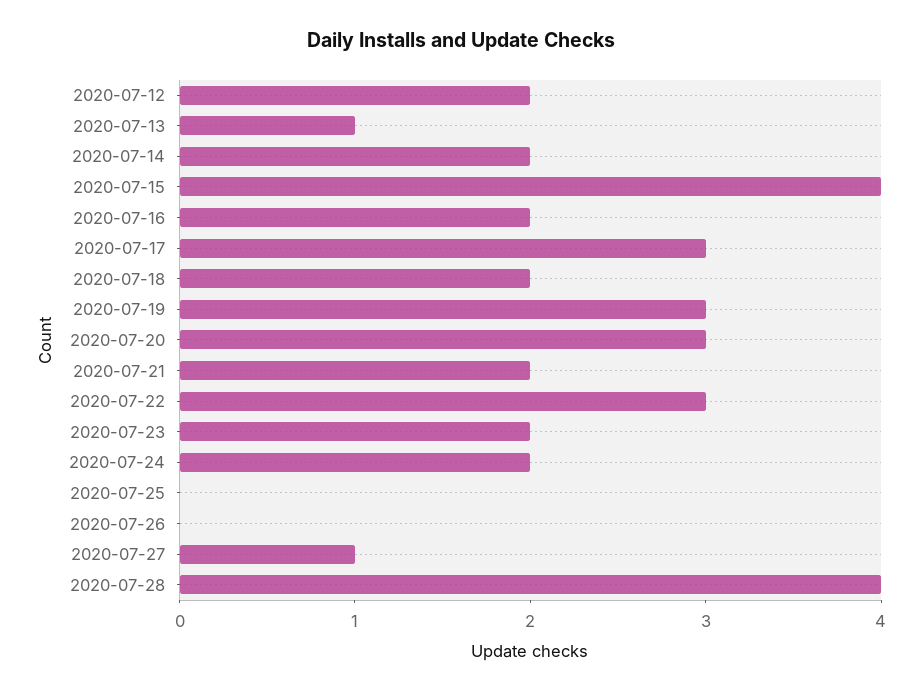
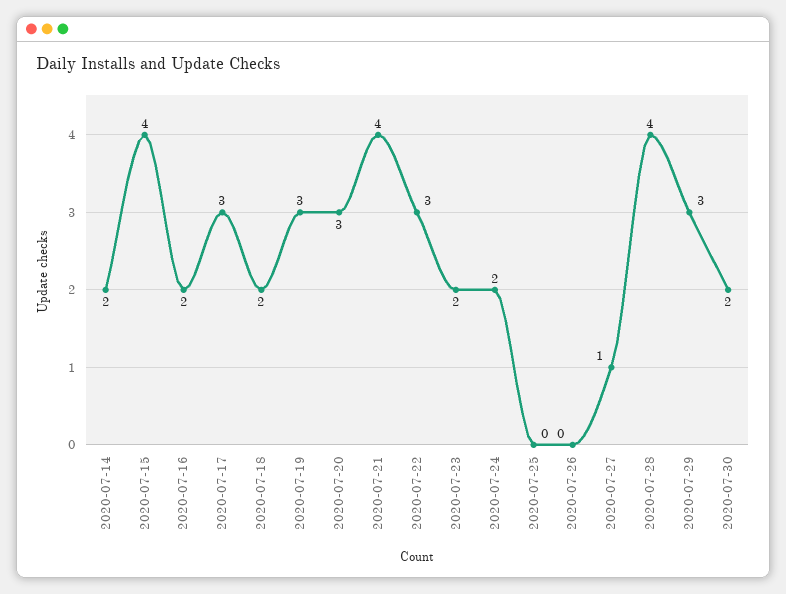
2020-07-12: 2 -> none
2020-07-13: 1 -> none
2020-07-21: 2 -> 4
2020-07-29: none -> 3
2020-07-30: none -> 2

